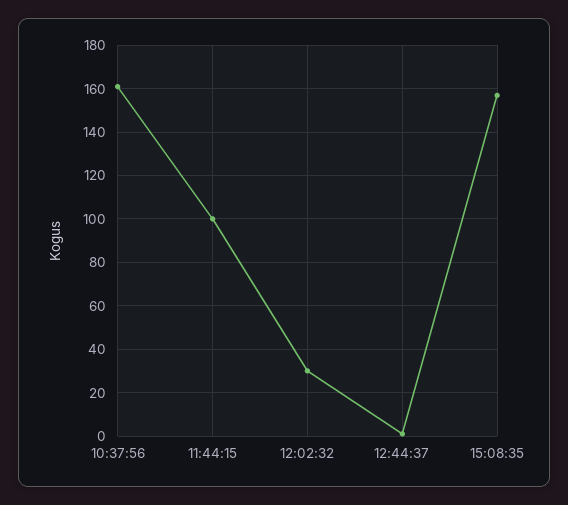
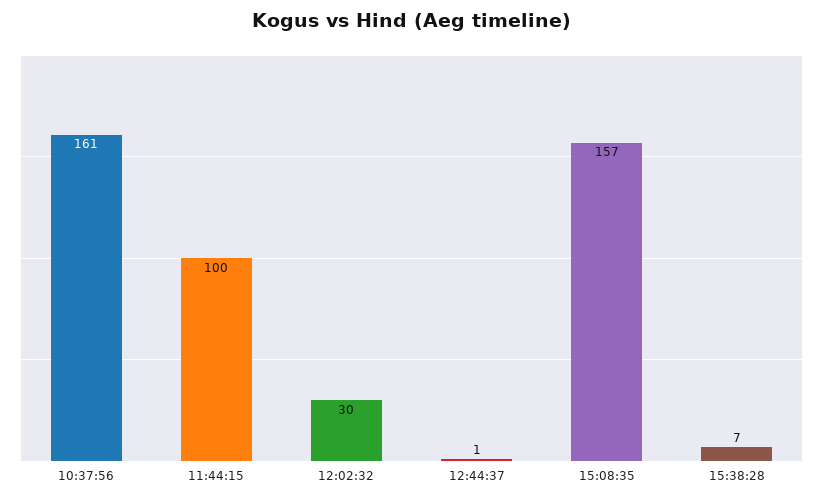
15:38:28: none -> 7

